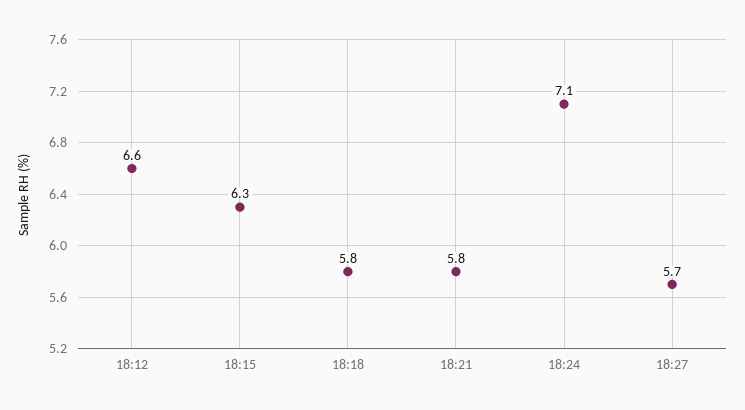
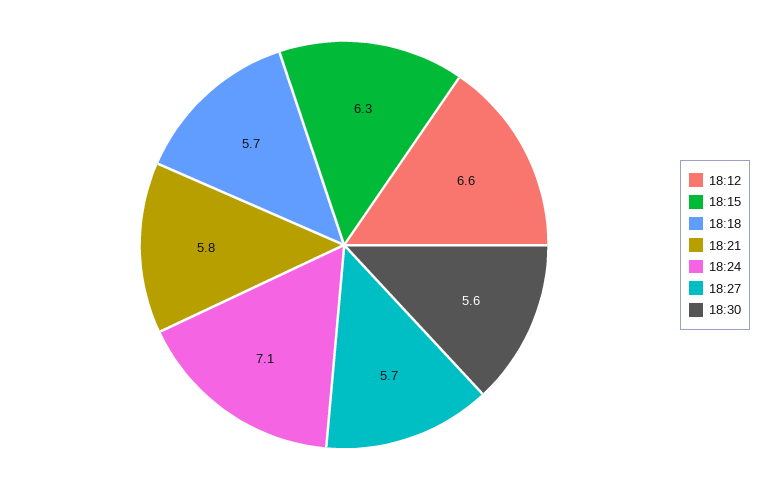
18:18: 5.8 -> 5.7
18:30: none -> 5.6

